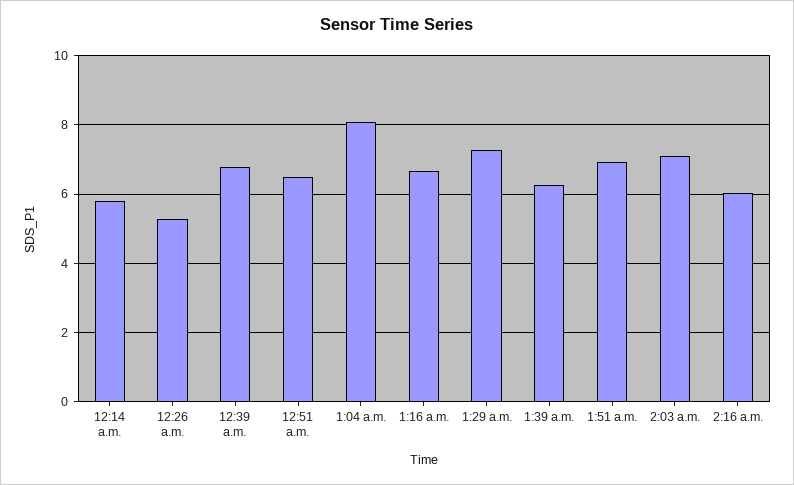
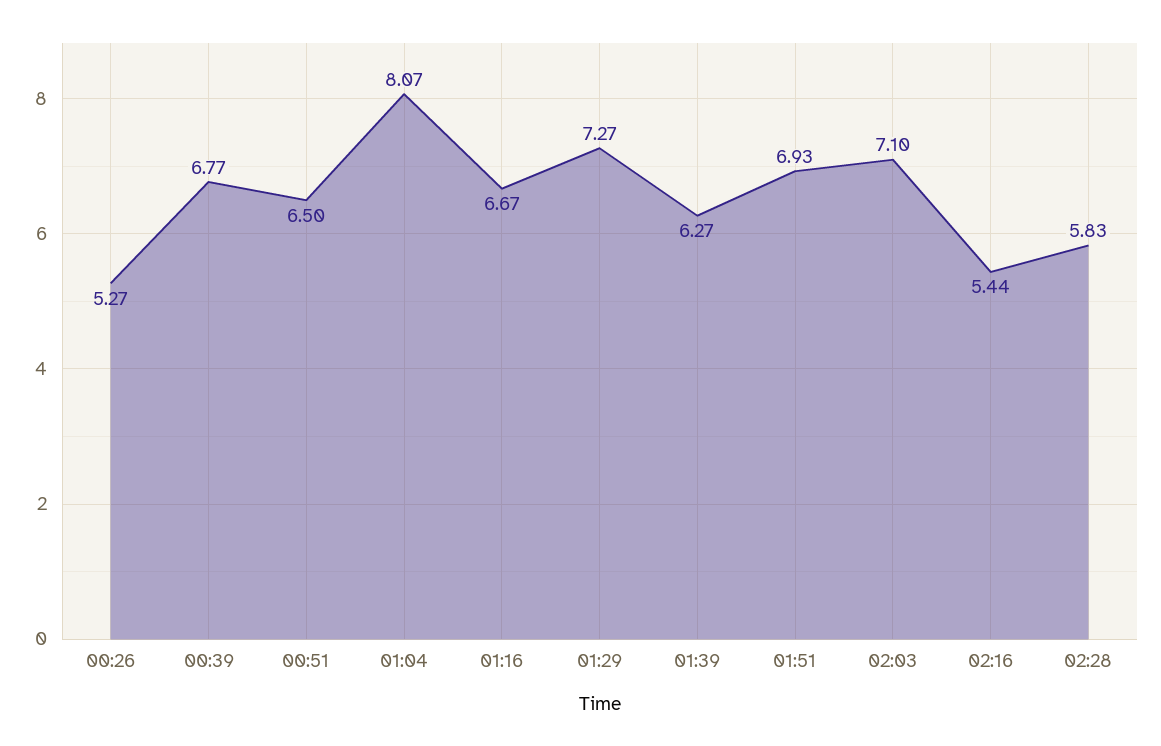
12:14 a.m.: 5.8 -> none
2:16 a.m.: 6 -> 5.44
02:28: none -> 5.83

